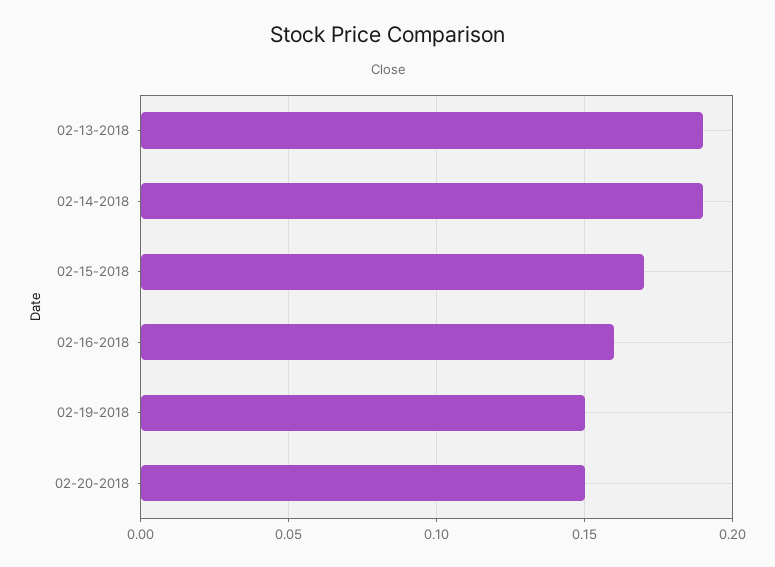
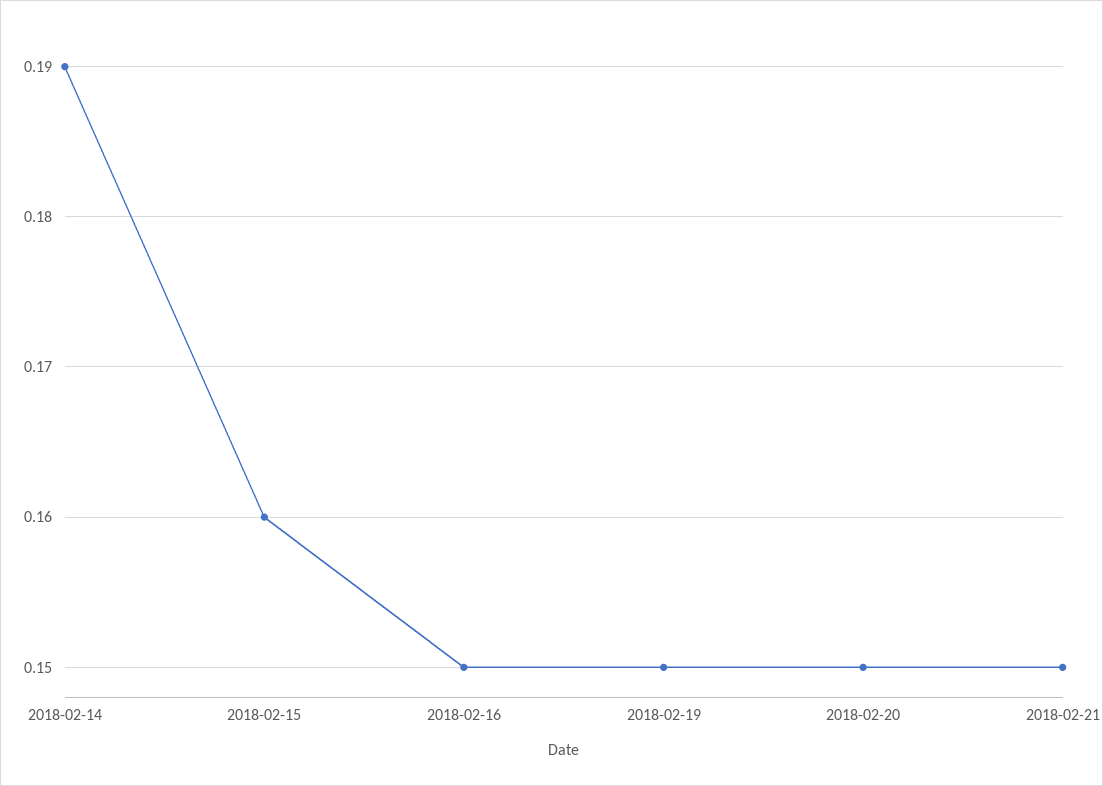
02-13-2018: 0.19 -> none
02-15-2018: 0.17 -> 0.16
02-16-2018: 0.16 -> 0.15
2018-02-21: none -> 0.15

